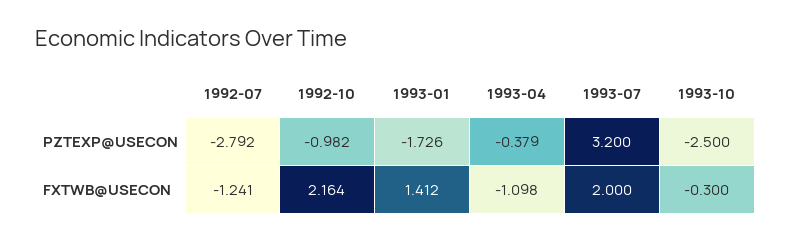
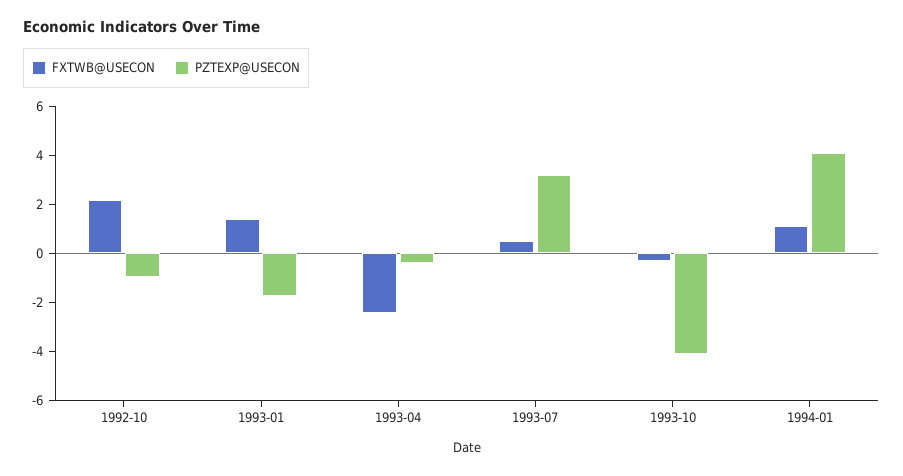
PZTEXP@USECON, 1992-07: -2.792 -> none
PZTEXP@USECON, 1993-10: -2.5 -> -4
FXTWB@USECON, 1992-07: -1.241 -> none
FXTWB@USECON, 1993-04: -1.098 -> -2.5
FXTWB@USECON, 1993-07: 2 -> 0.5
FXTWB@USECON, 1994-01: none -> 1
PZTEXP@USECON, 1994-01: none -> 4

